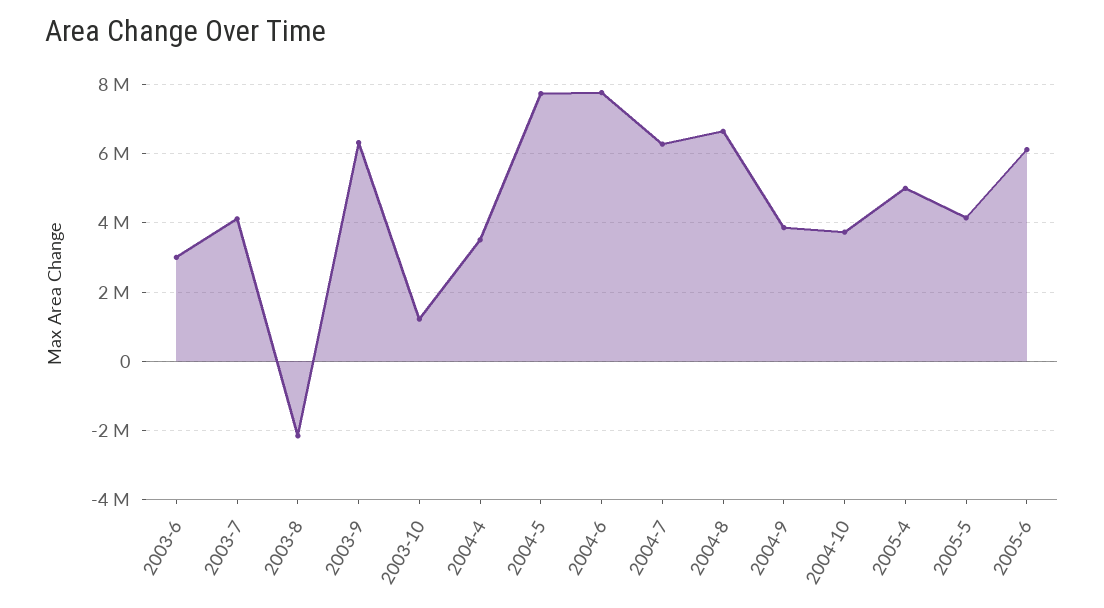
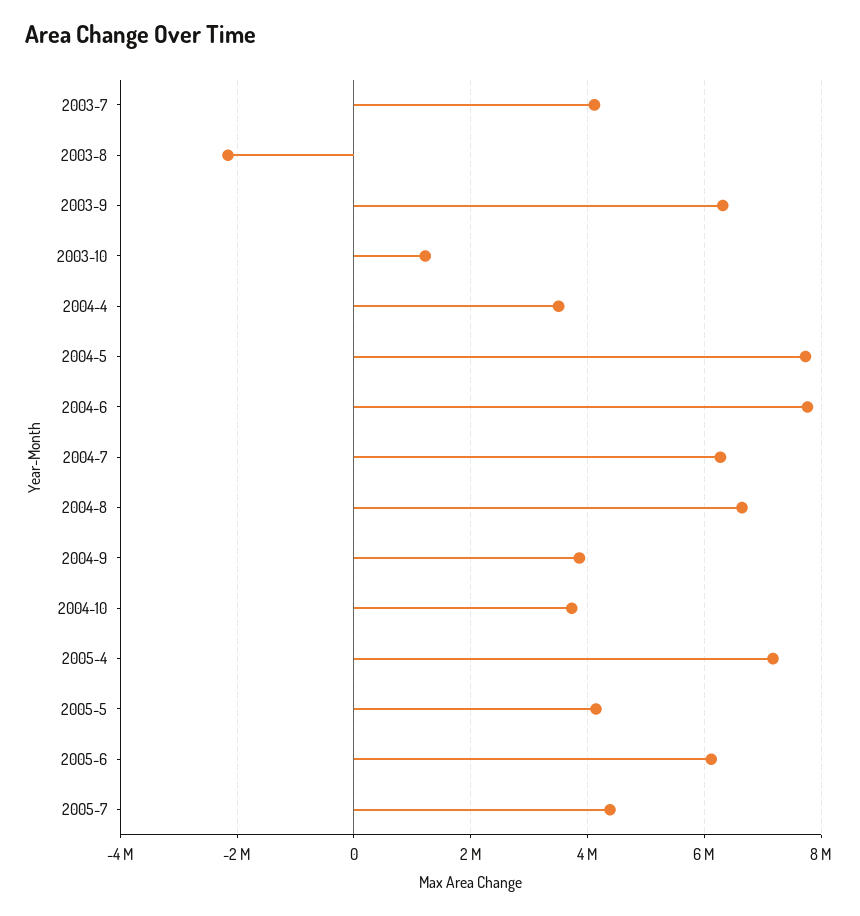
2003-6: 3000000 -> none
2005-4: 5000000 -> 7200000
2005-7: none -> 4400000

